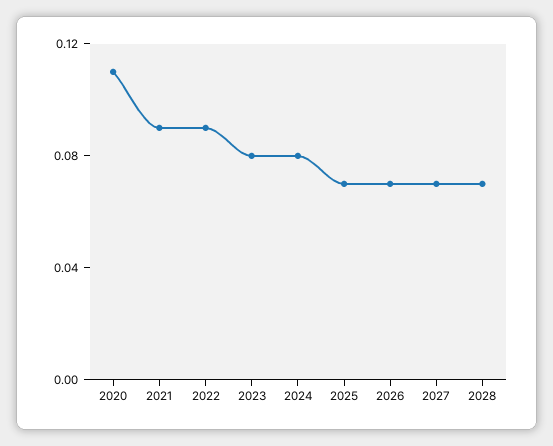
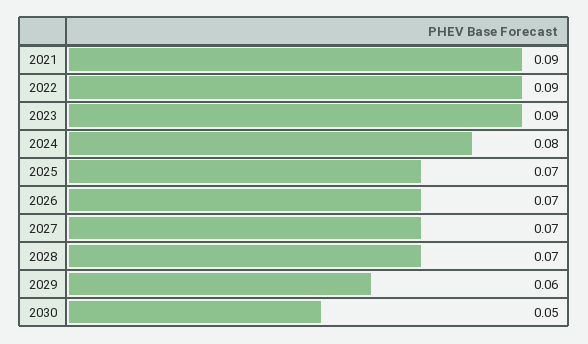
2020: 0.11 -> none
2023: 0.08 -> 0.09
2029: none -> 0.06
2030: none -> 0.05

